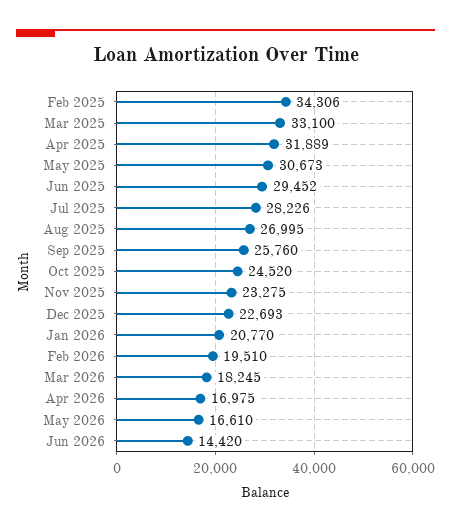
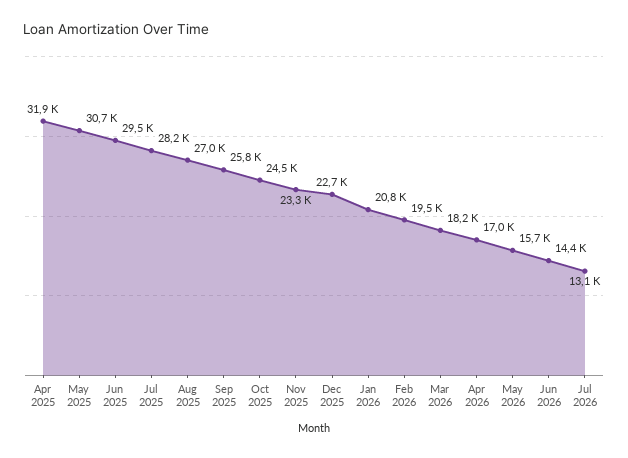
Feb 2025: 34306 -> none
Mar 2025: 33100 -> none
May 2026: 16610 -> 15700
Jul 2026: none -> 13100

